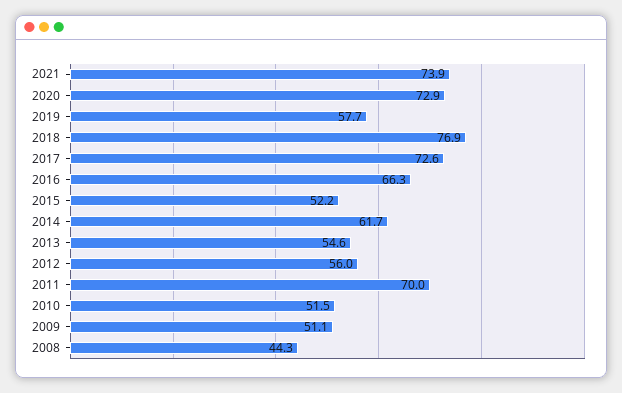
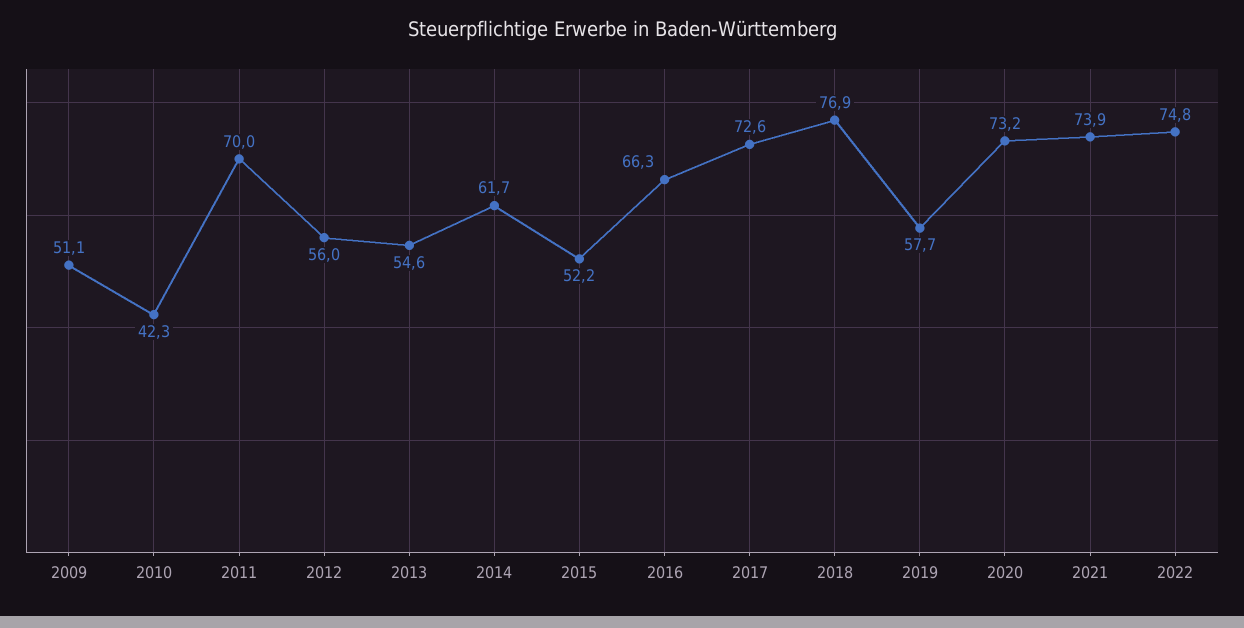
2020: 72.9 -> 73.2
2010: 51.5 -> 42.3
2008: 44.3 -> none
2022: none -> 74.8

